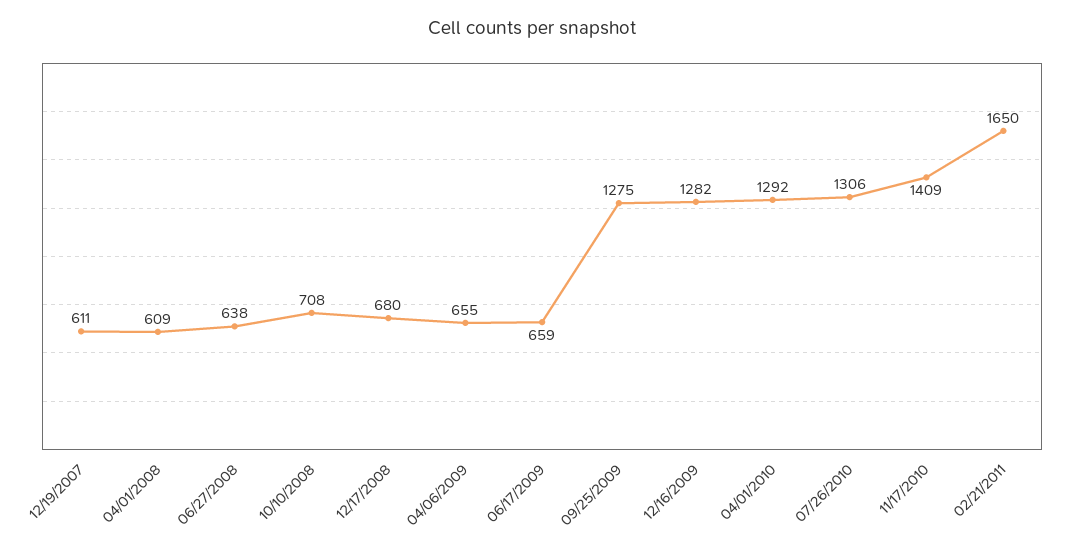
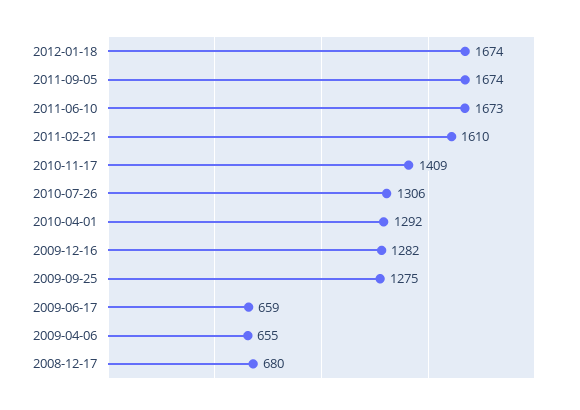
12/19/2007: 611 -> none
04/01/2008: 609 -> none
06/27/2008: 638 -> none
10/10/2008: 708 -> none
02/21/2011: 1650 -> 1610
2012-01-18: none -> 1674
2011-09-05: none -> 1674
2011-06-10: none -> 1673

